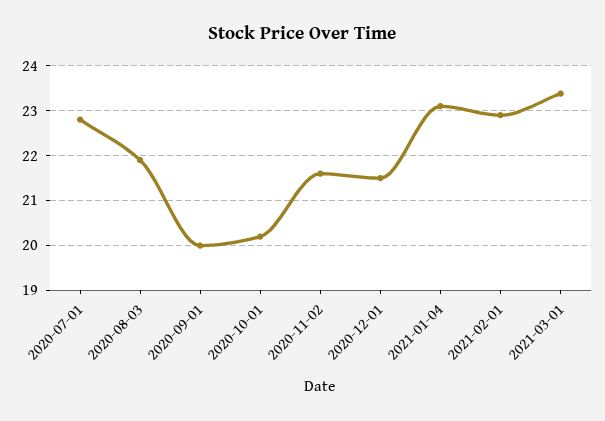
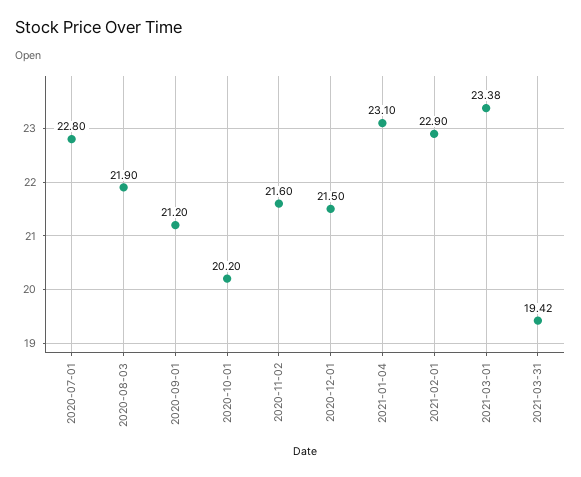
2020-09-01: 20 -> 21.2
2021-03-31: none -> 19.42

